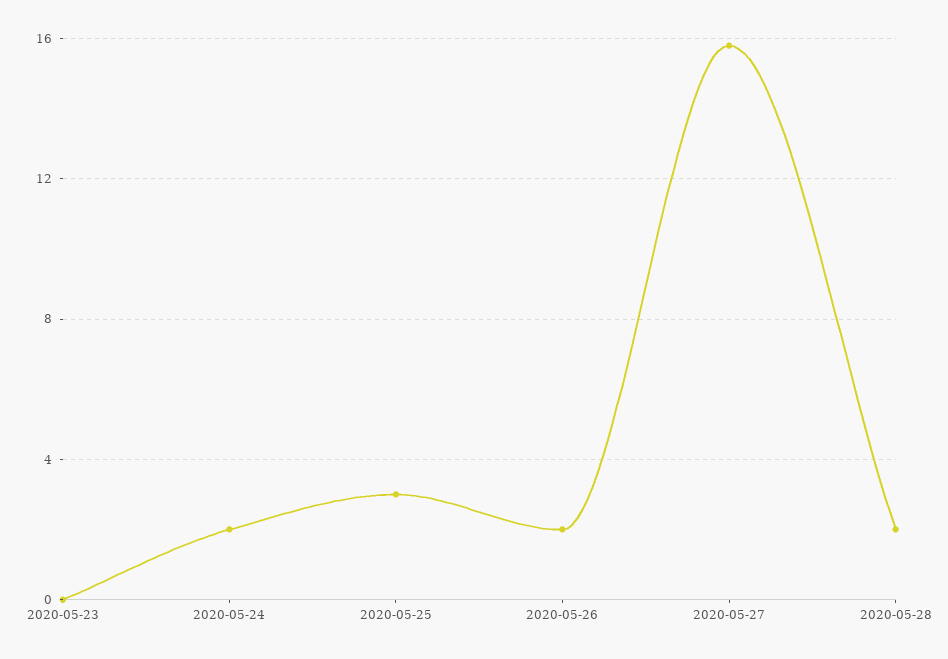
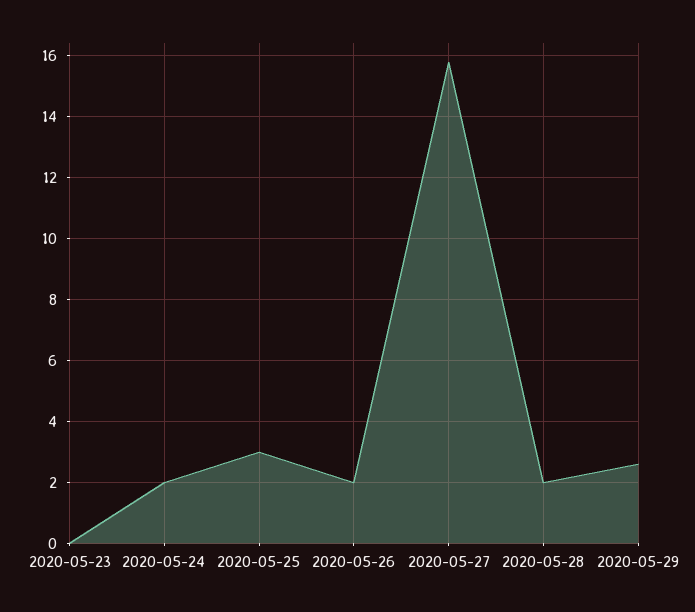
2020-05-29: none -> 2.5

